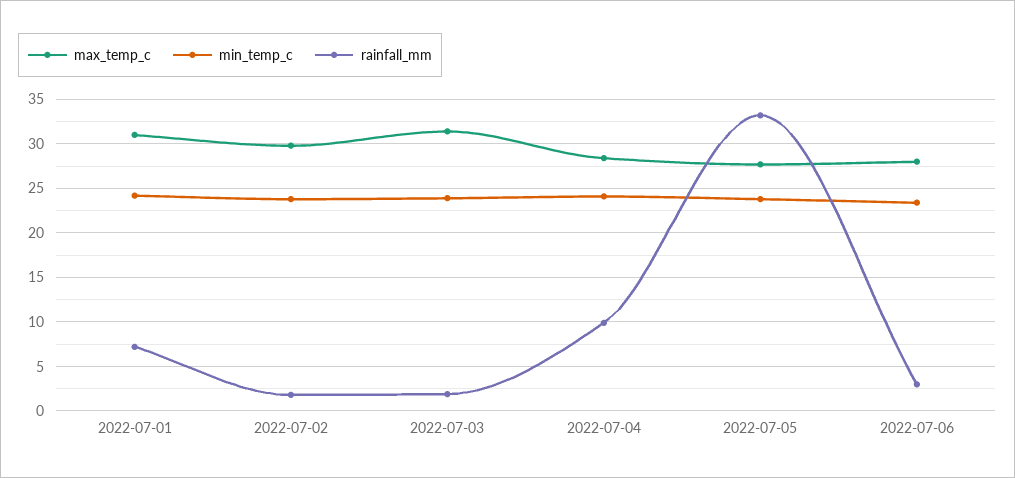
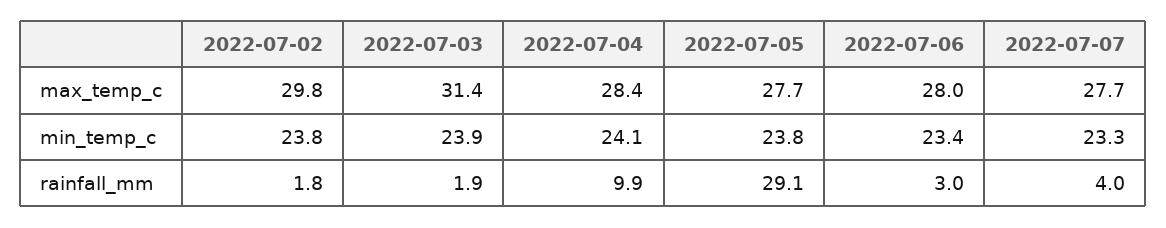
max_temp_c, 2022-07-01: 31 -> none
min_temp_c, 2022-07-01: 24 -> none
rainfall_mm, 2022-07-01: 7 -> none
rainfall_mm, 2022-07-05: 33 -> 29.1
max_temp_c, 2022-07-07: none -> 27.7
min_temp_c, 2022-07-07: none -> 23.3
rainfall_mm, 2022-07-07: none -> 4

